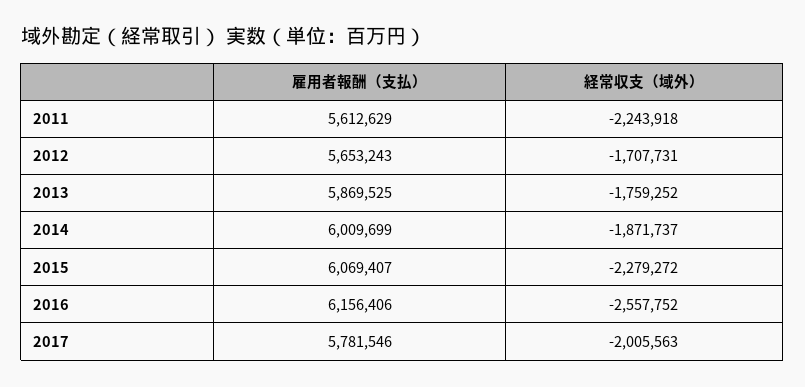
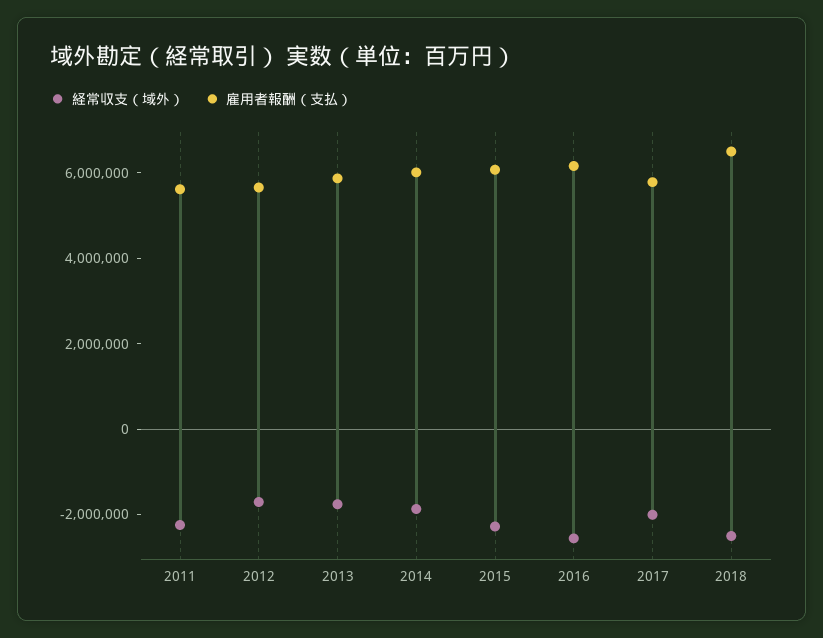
経常収支（域外）, 2018: none -> -2500000
雇用者報酬（支払）, 2018: none -> 6500000

